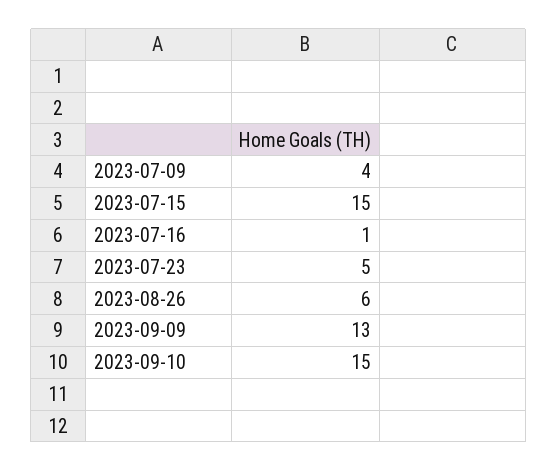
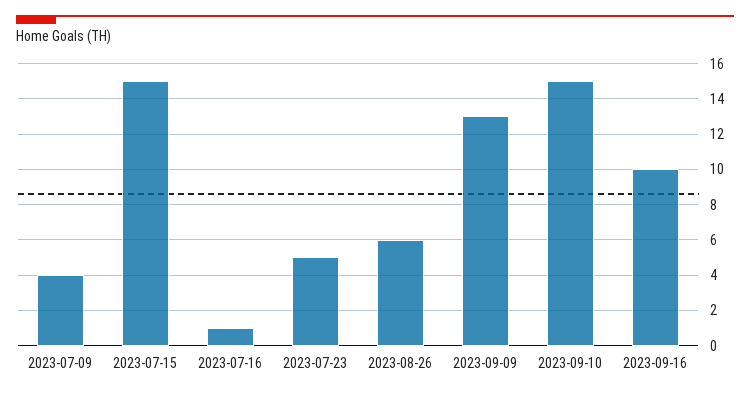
2023-09-16: none -> 10

